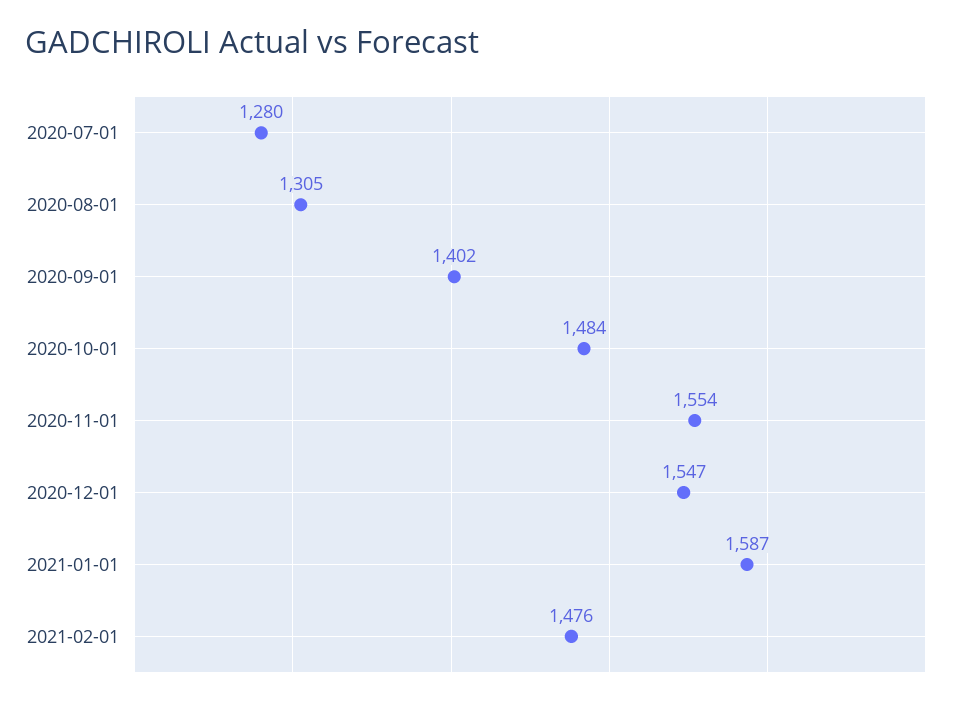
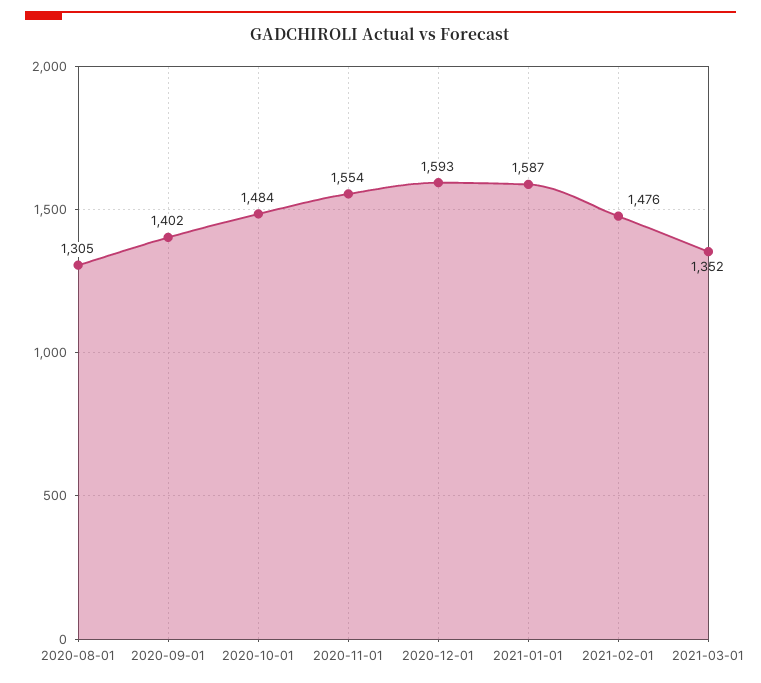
2020-07-01: 1280 -> none
2020-12-01: 1547 -> 1593
2021-03-01: none -> 1352

